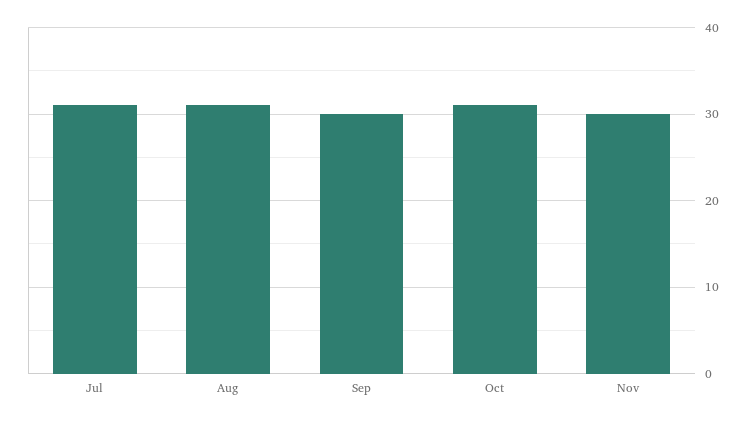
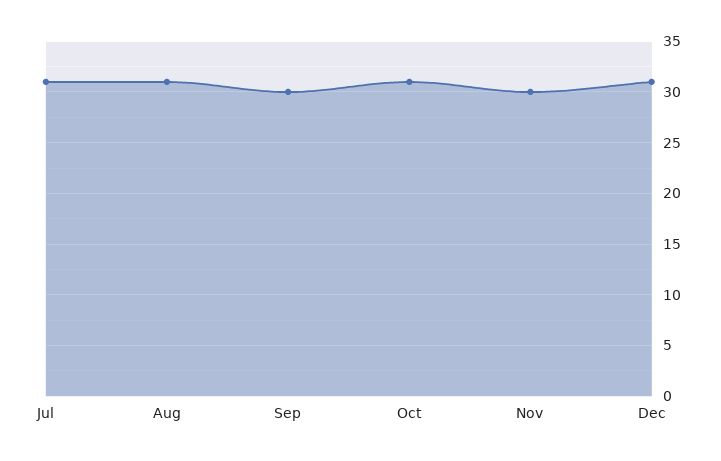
Dec: none -> 31

